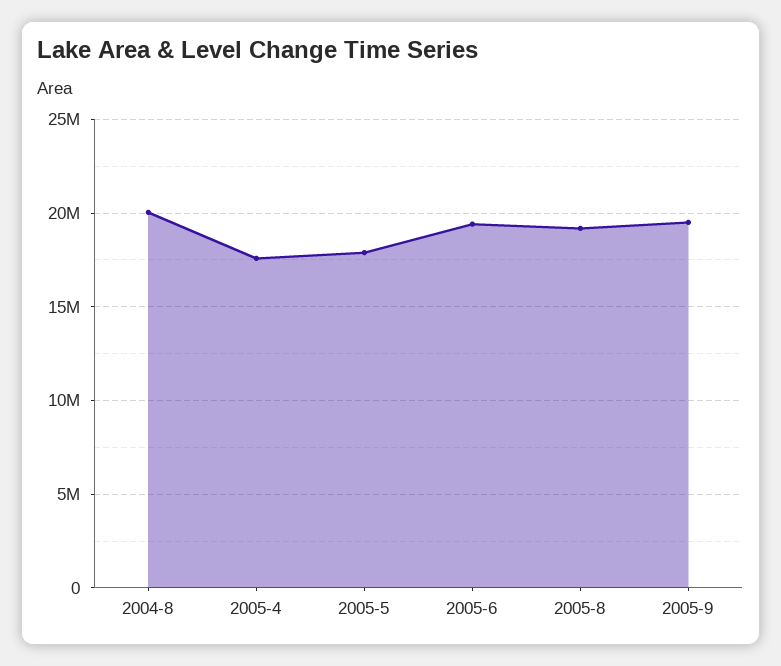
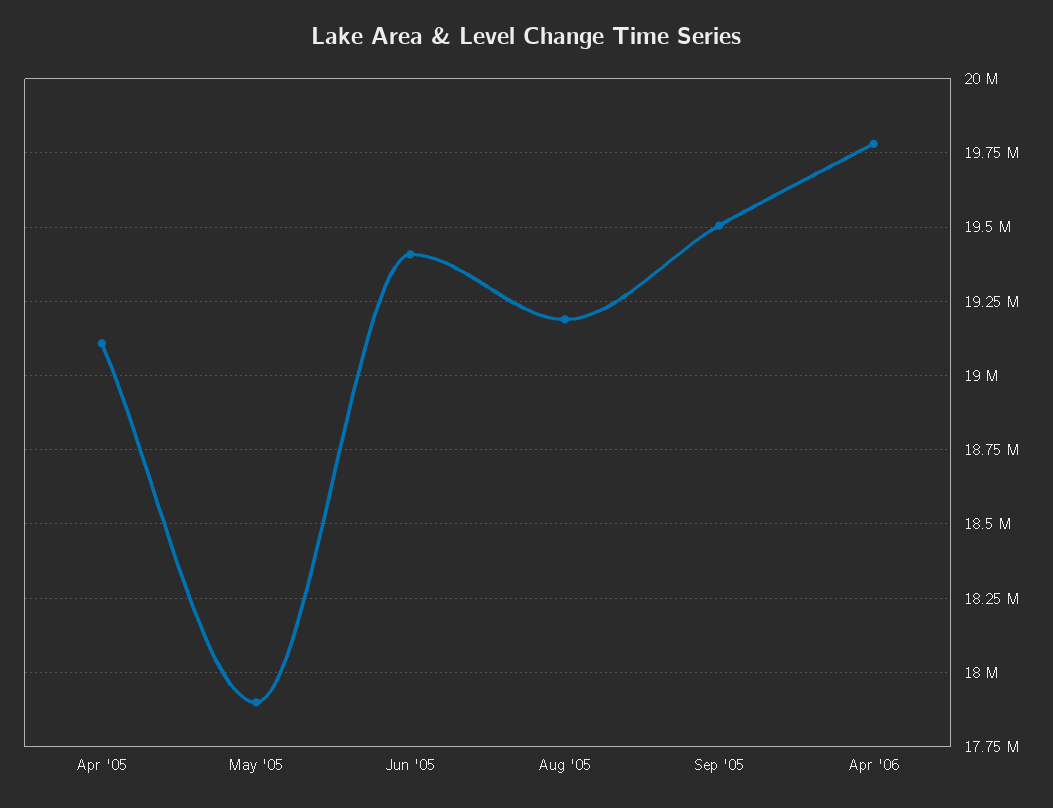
2004-8: 20000000 -> none
2005-4: 17500000 -> 19100000
Apr '06: none -> 19775000

